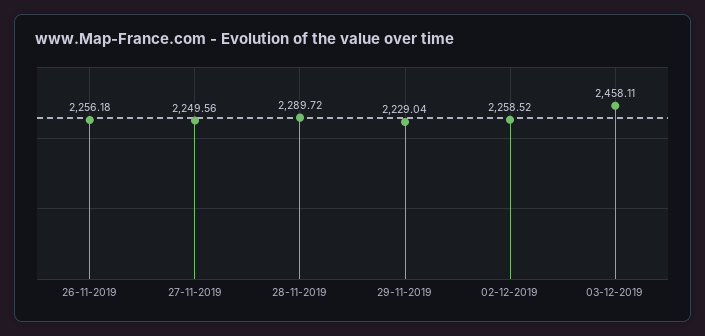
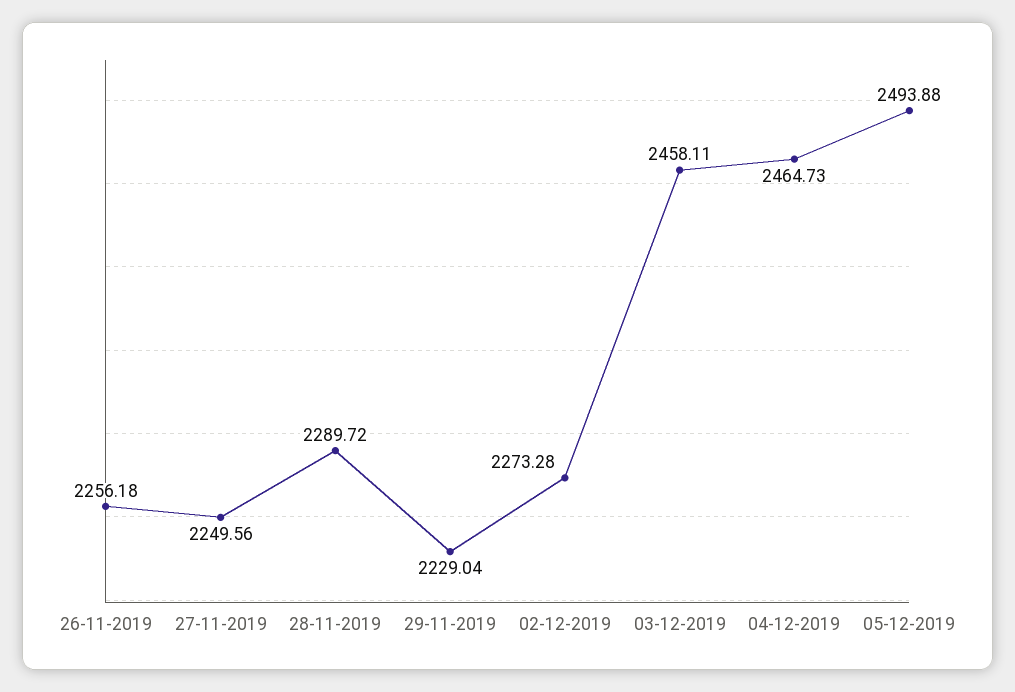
02-12-2019: 2258.52 -> 2273.28
04-12-2019: none -> 2464.73
05-12-2019: none -> 2493.88

